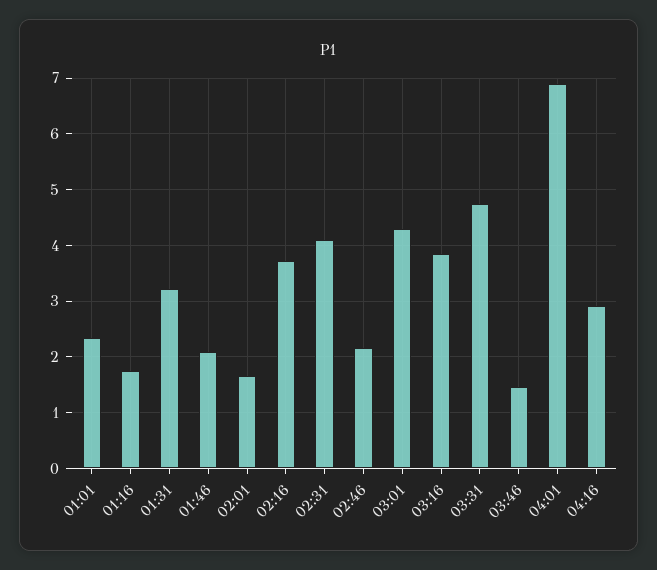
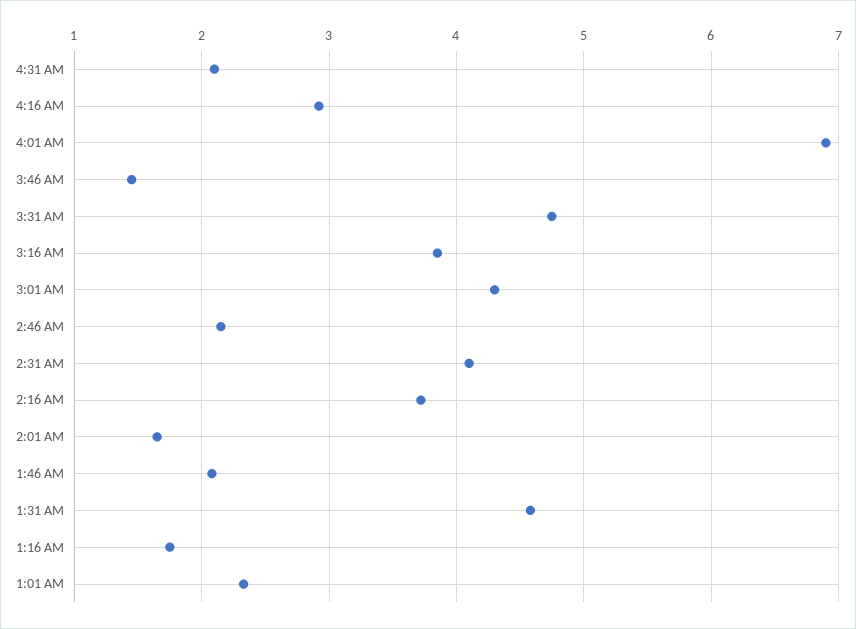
01:31: 3.2 -> 4.6
4:31 AM: none -> 2.1

